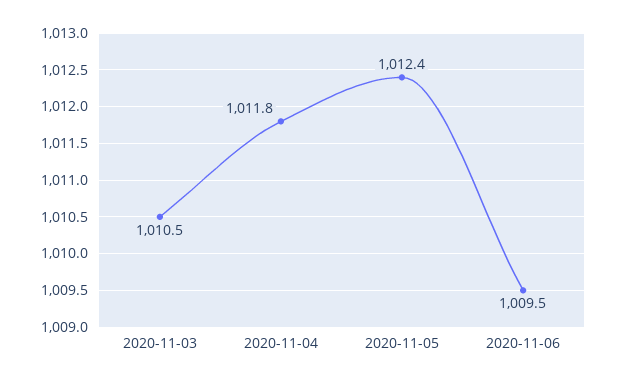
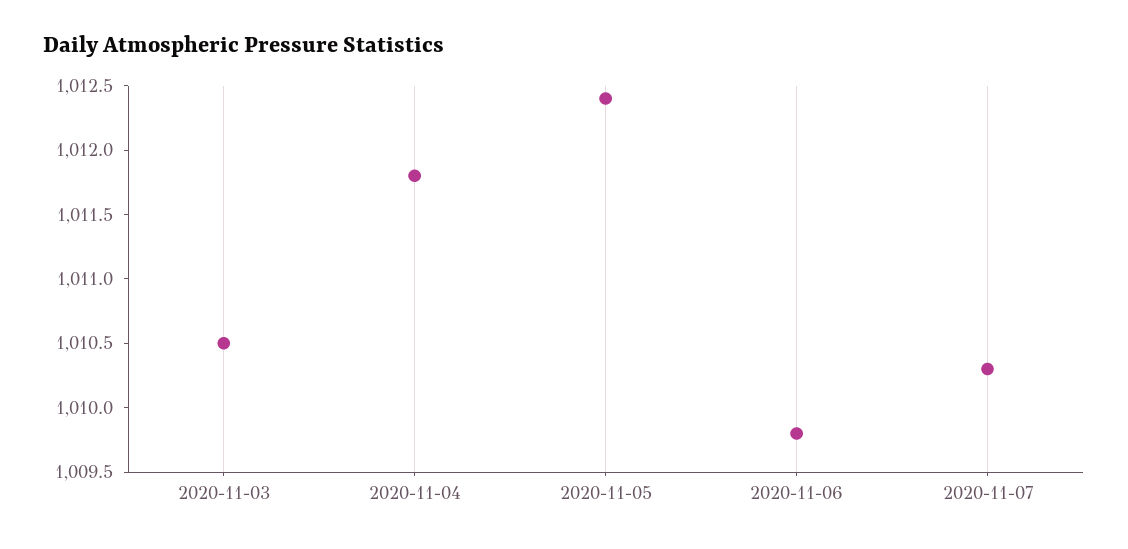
2020-11-06: 1009.5 -> 1009.8
2020-11-07: none -> 1010.3

